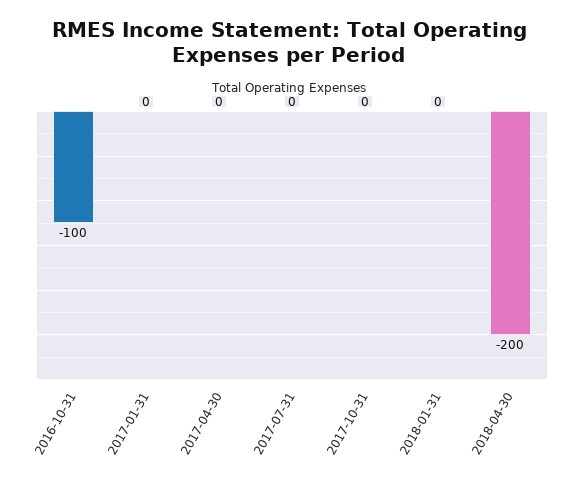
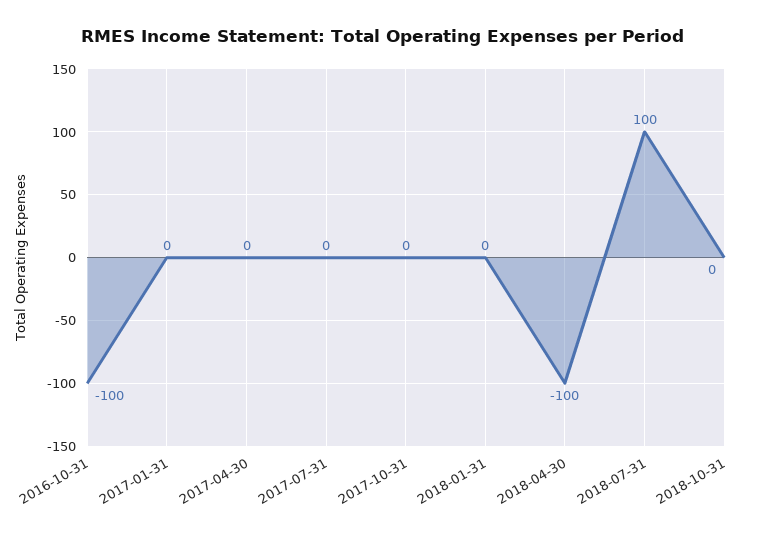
2018-04-30: -200 -> -100
2018-07-31: none -> 100
2018-10-31: none -> 0

